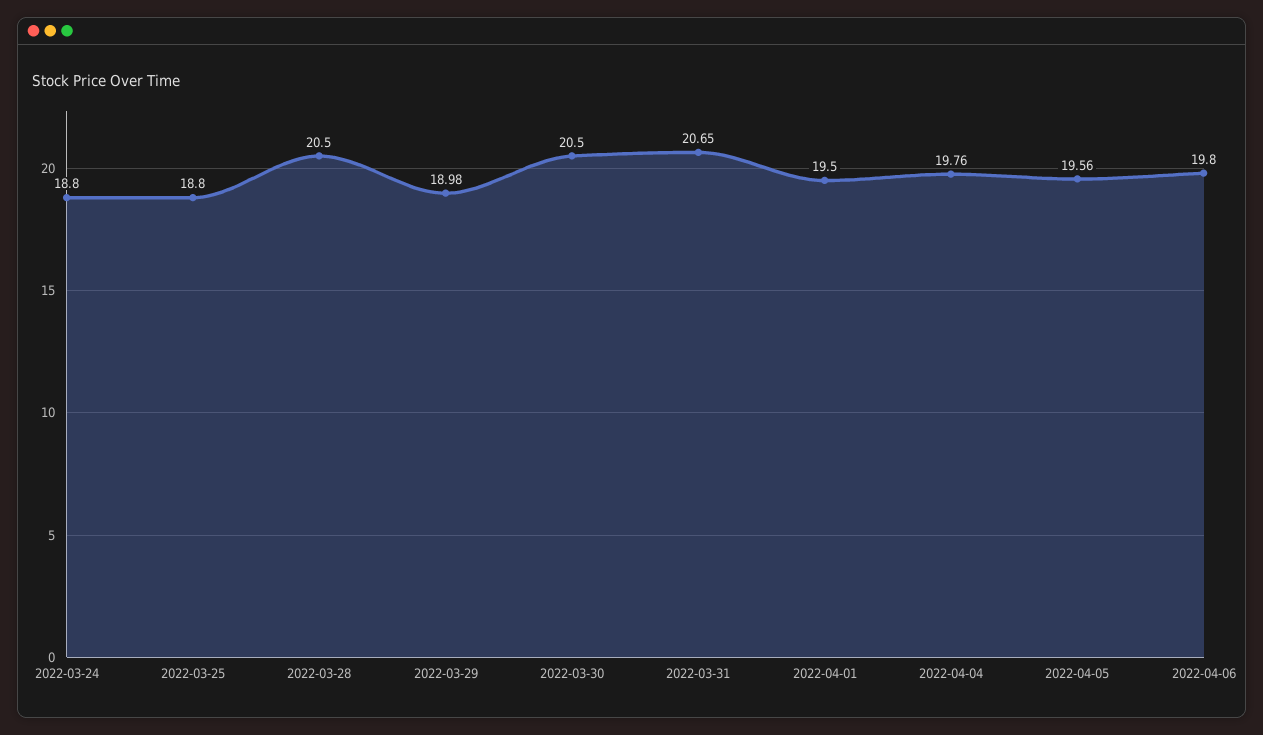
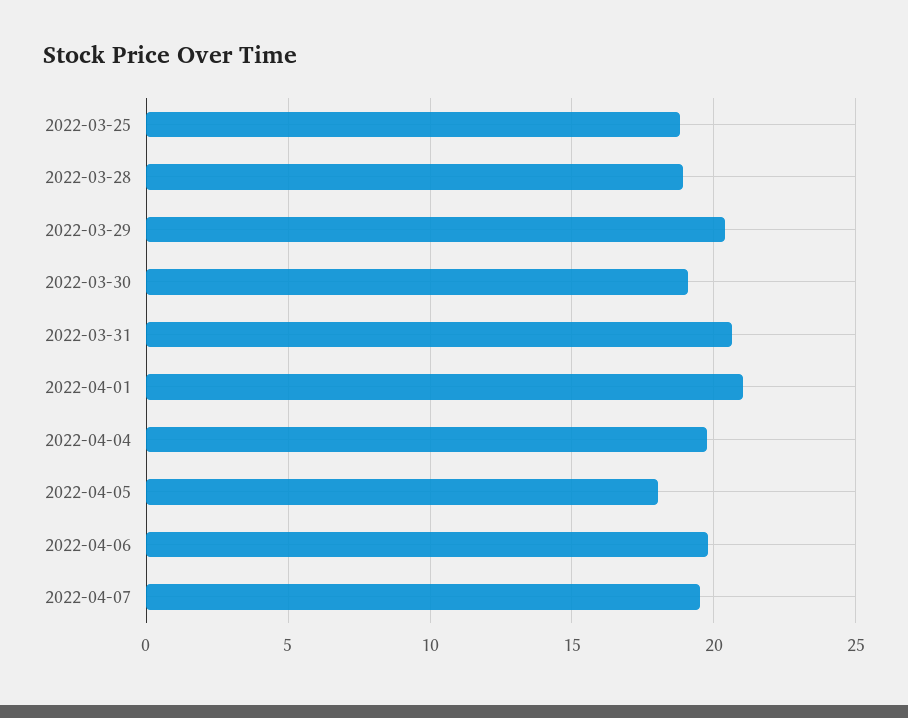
2022-03-24: 18.8 -> none
2022-03-28: 20.5 -> 19
2022-03-29: 18.98 -> 20.5
2022-03-30: 20.5 -> 19
2022-04-01: 19.5 -> 21
2022-04-05: 19.56 -> 18
2022-04-07: none -> 19.5

